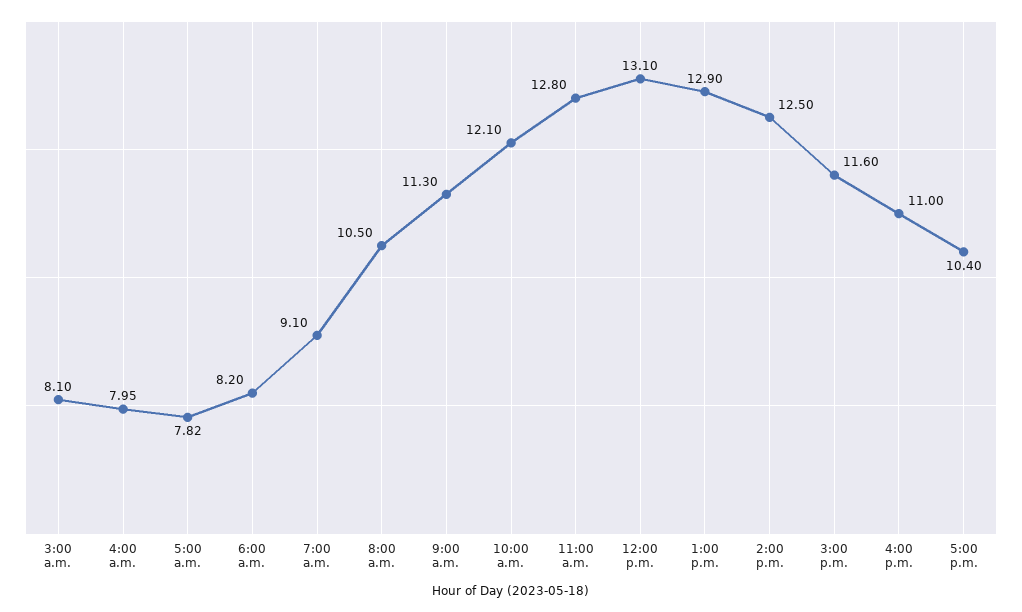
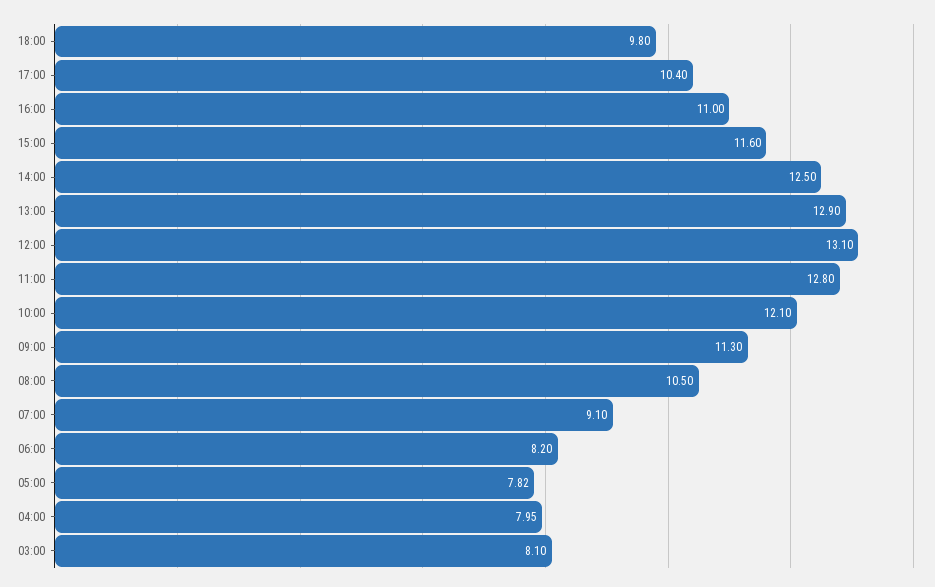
18:00: none -> 9.8

